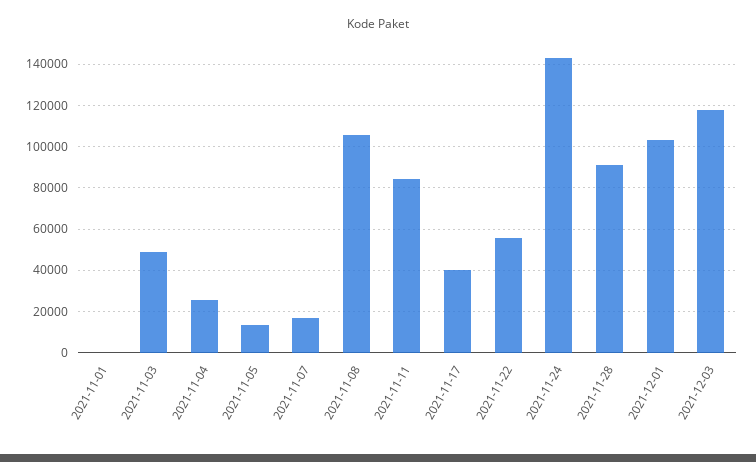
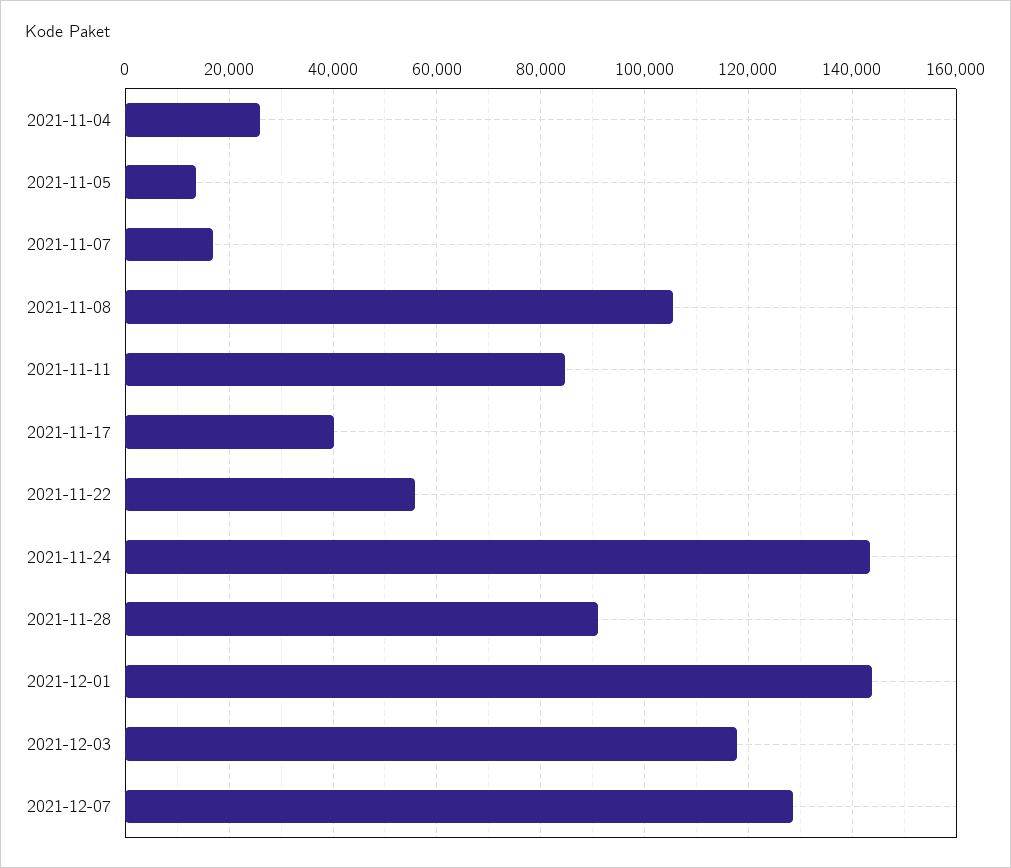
2021-11-01: 0 -> none
2021-11-03: 50000 -> none
2021-12-01: 105000 -> 144000
2021-12-07: none -> 128000

